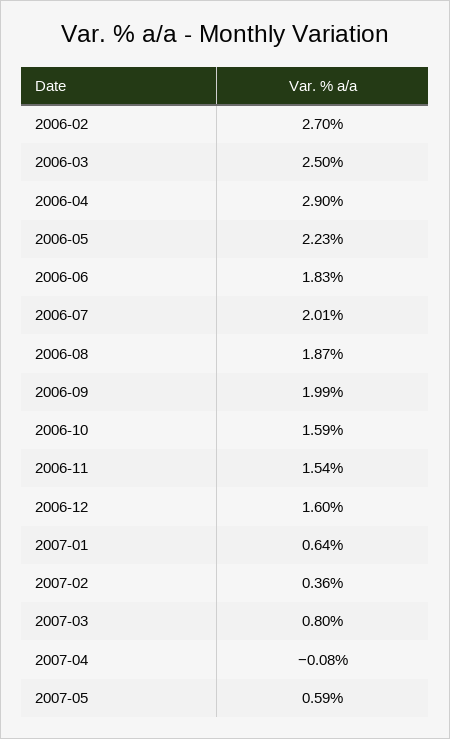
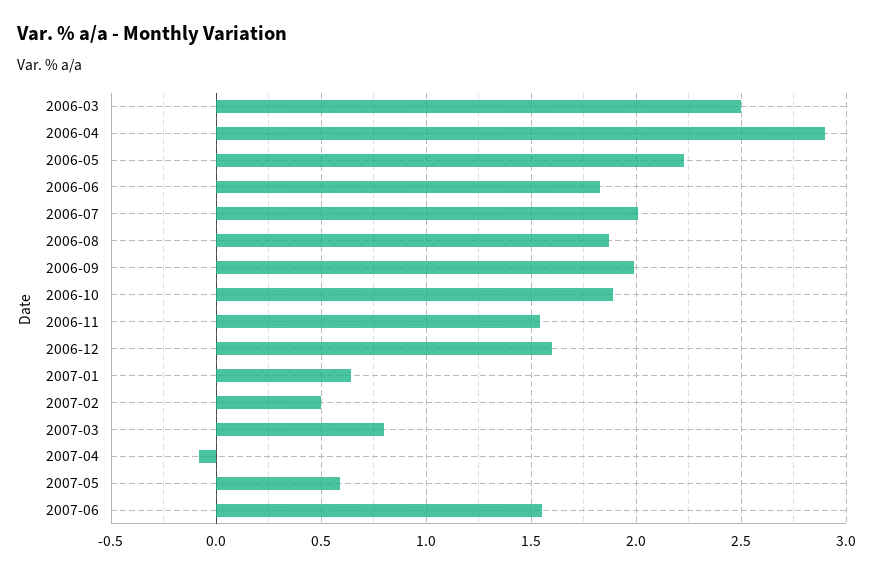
2006-02: 2.7 -> none
2006-10: 1.59 -> 1.9
2007-02: 0.36 -> 0.5
2007-06: none -> 1.55

